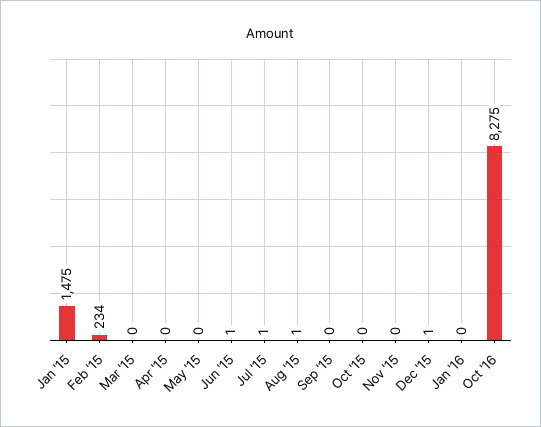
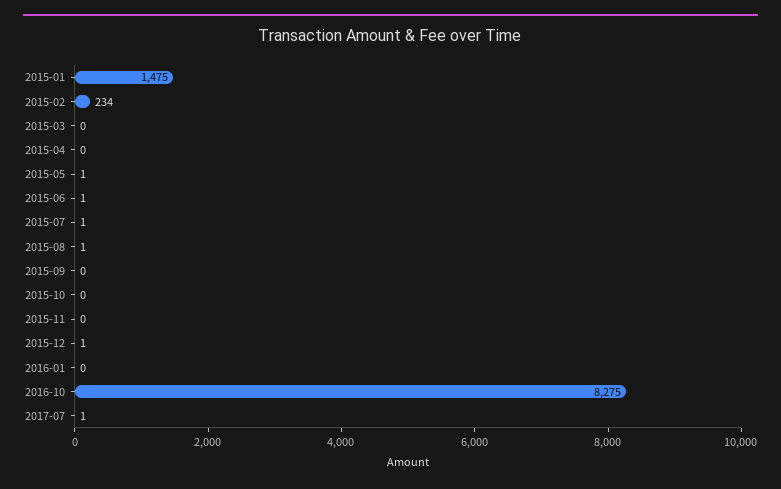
May '15: 0 -> 1
2017-07: none -> 1

